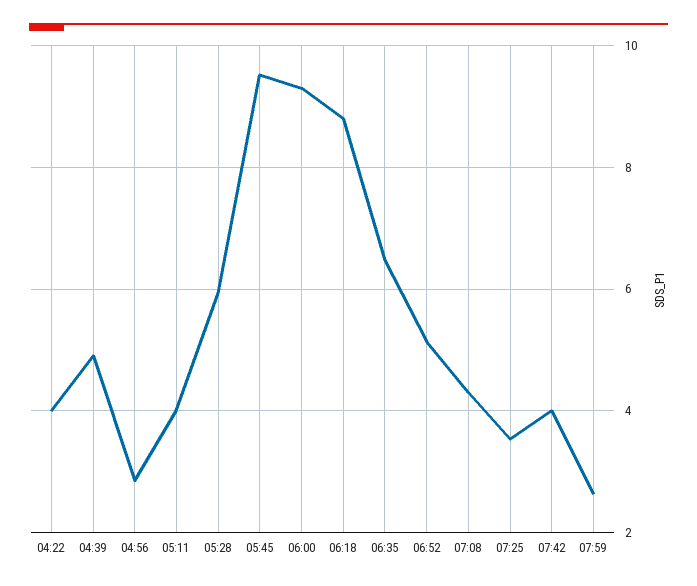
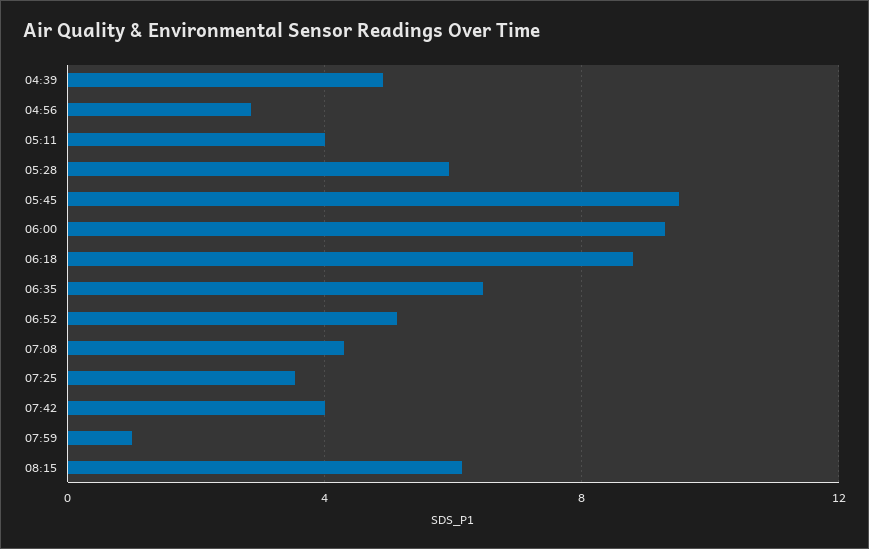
04:22: 4 -> none
07:59: 2.6 -> 1
08:15: none -> 6

